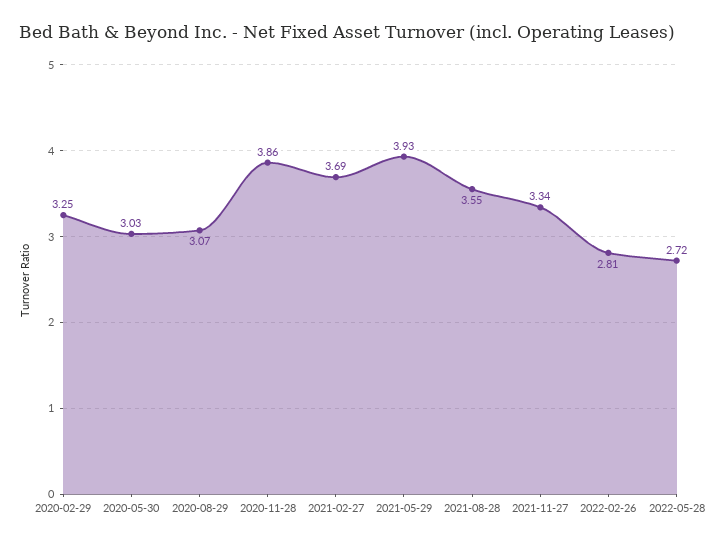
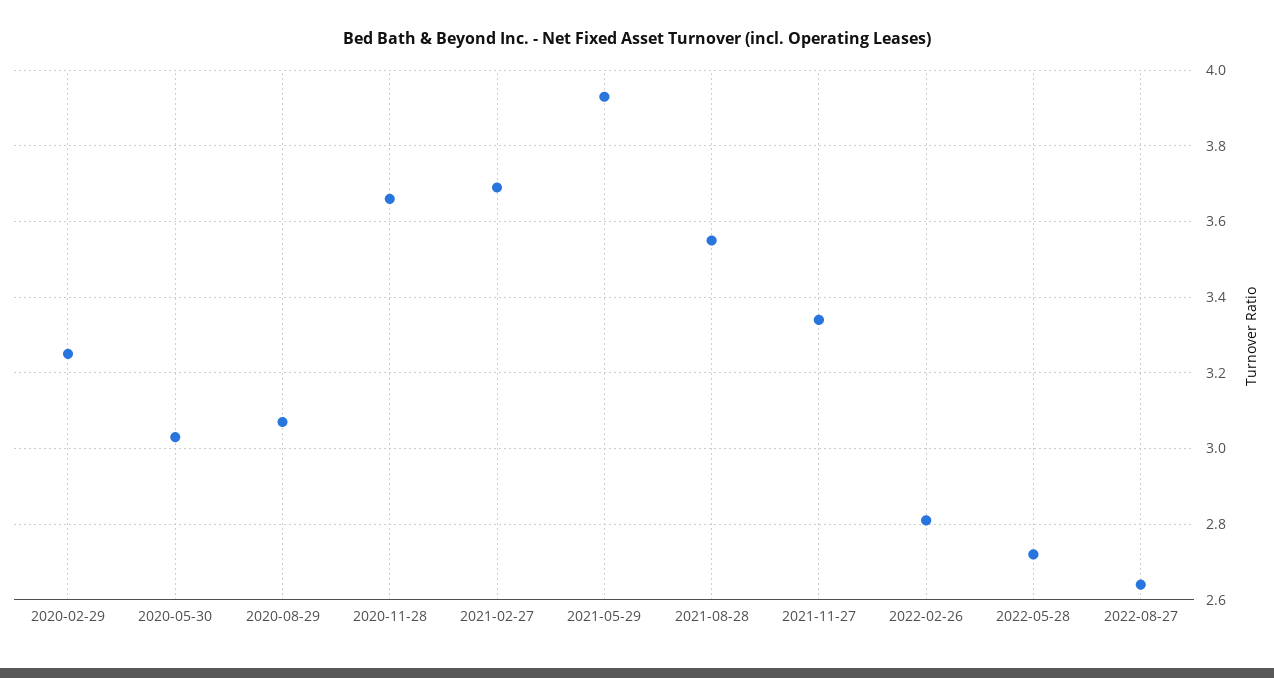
2020-11-28: 3.86 -> 3.65
2022-08-27: none -> 2.65

